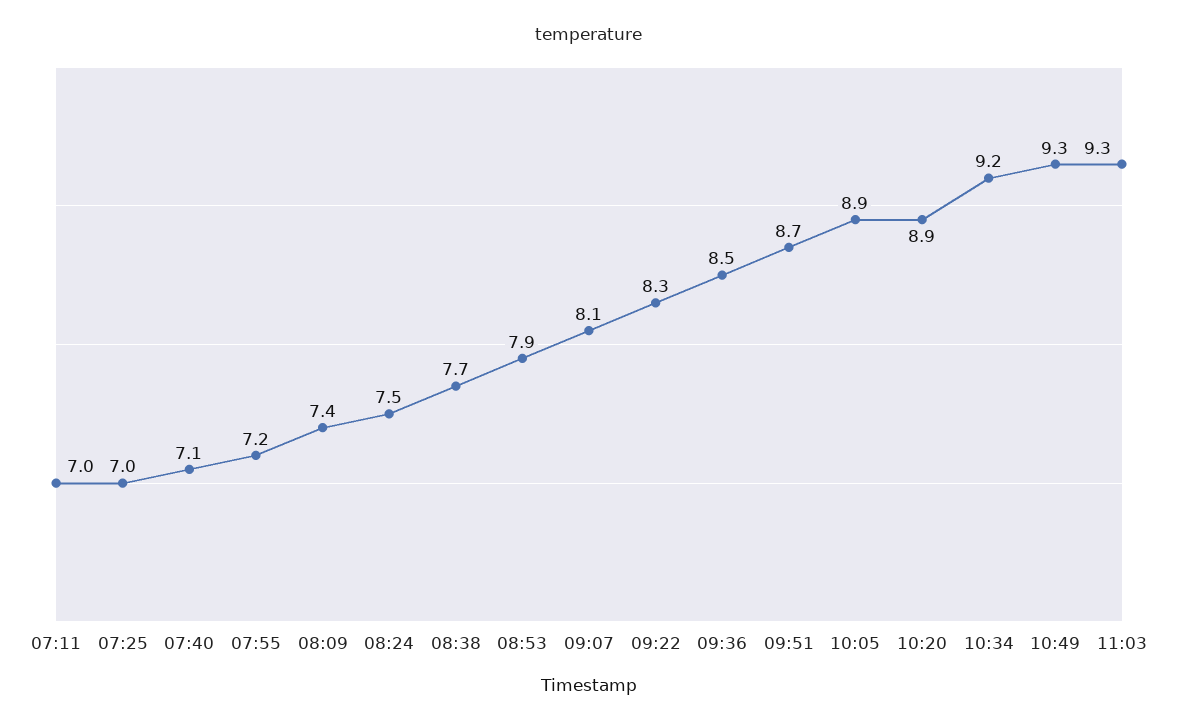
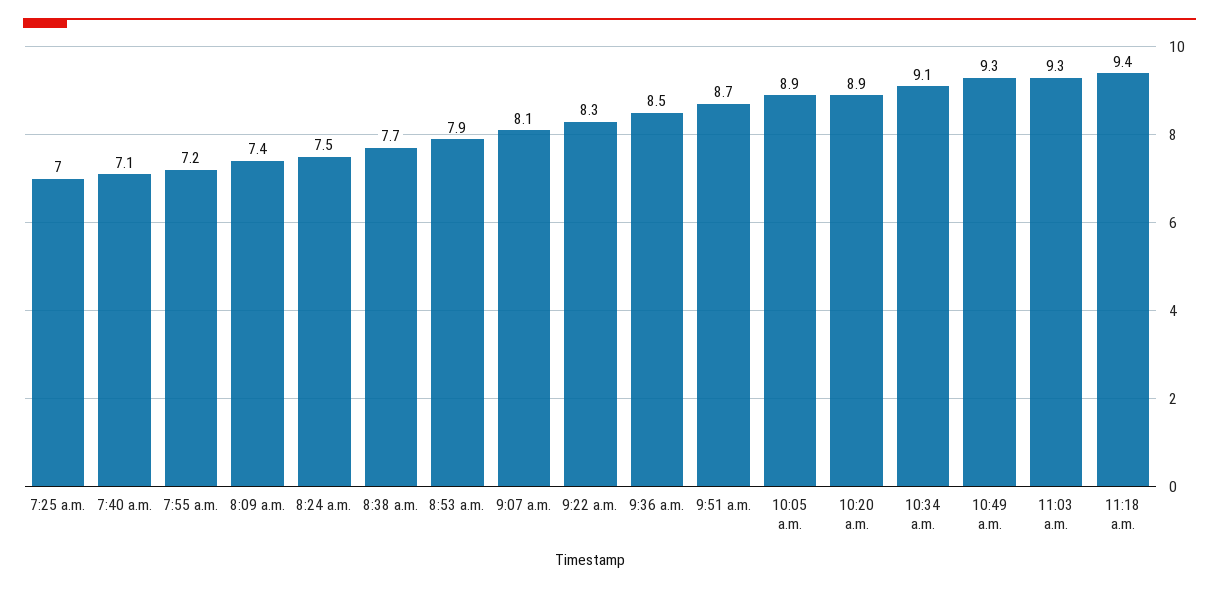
07:11: 7 -> none
10:34: 9.2 -> 9.1
11:18 a.m.: none -> 9.4

